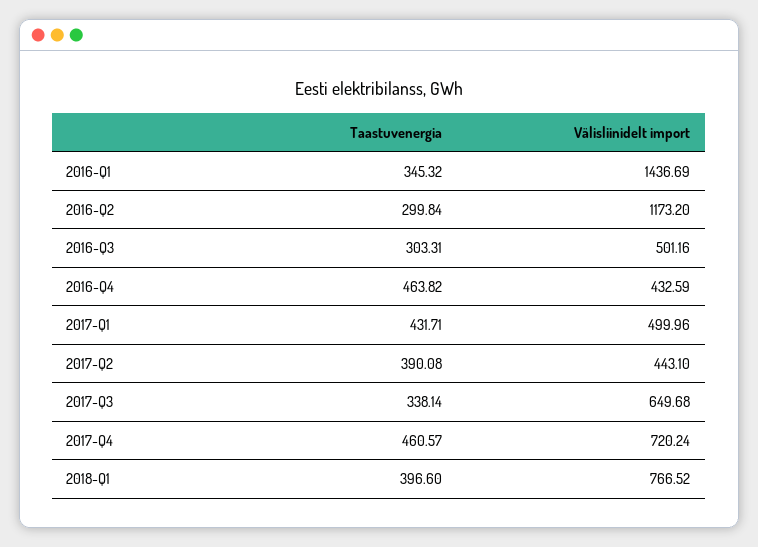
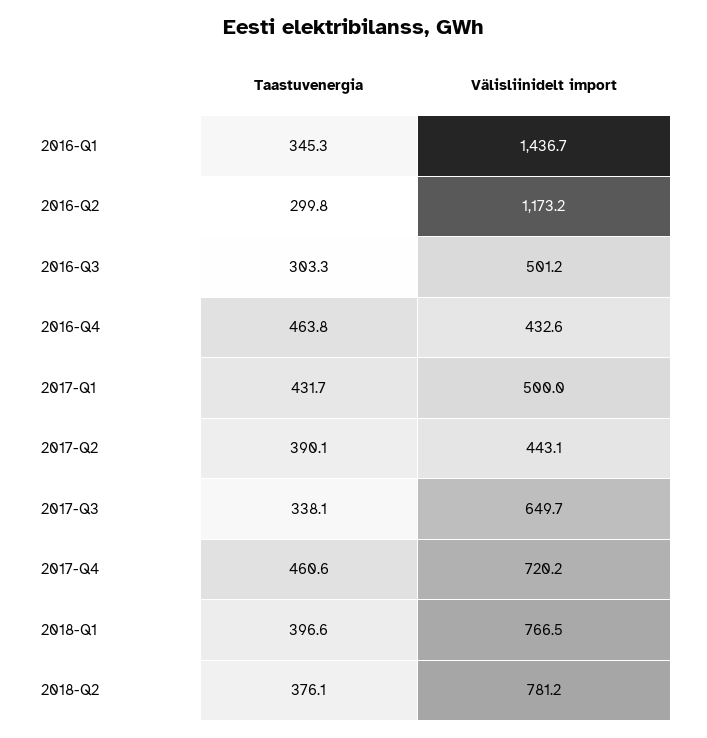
Taastuvenergia, 2018-Q2: none -> 376.1
Välisliinidelt import, 2018-Q2: none -> 781.2

